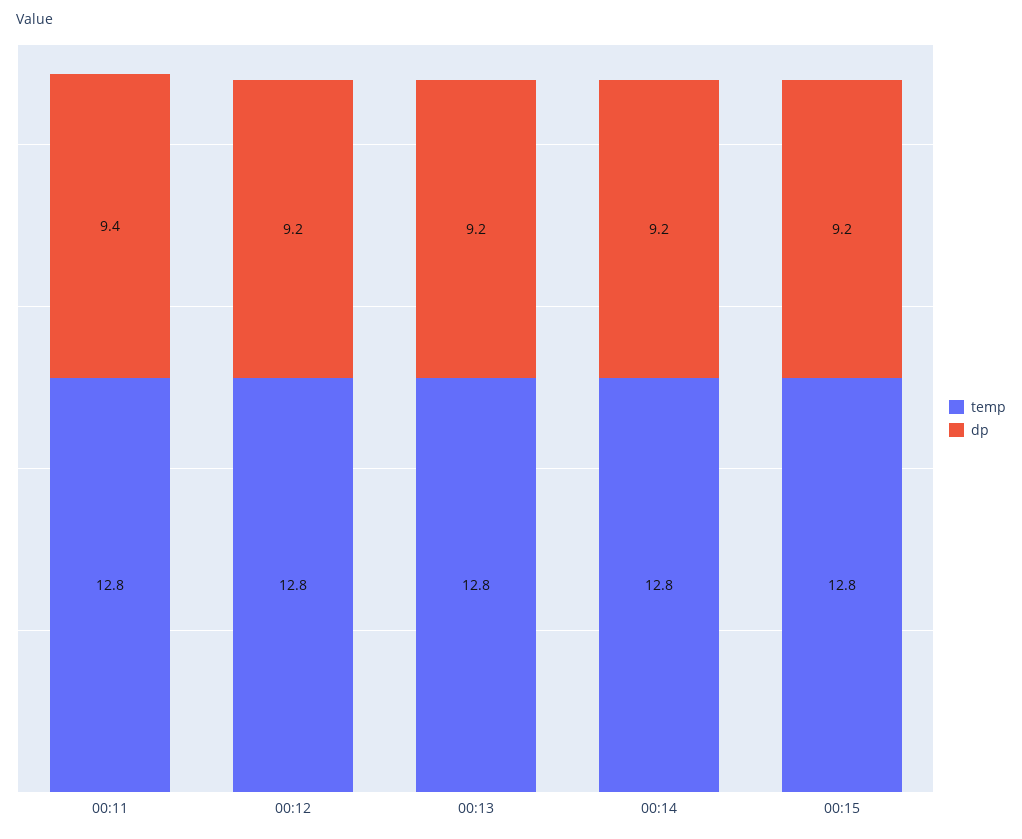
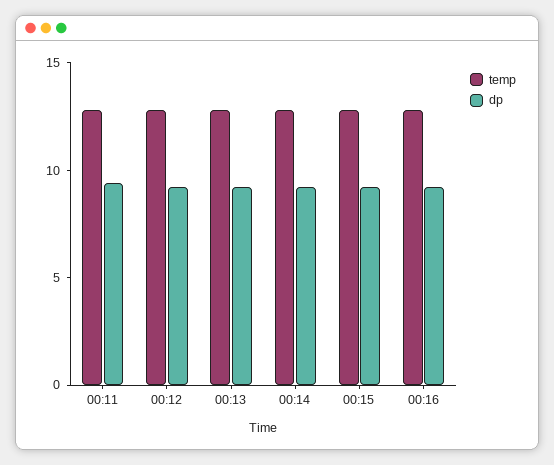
temp, 00:16: none -> 13
dp, 00:16: none -> 9

